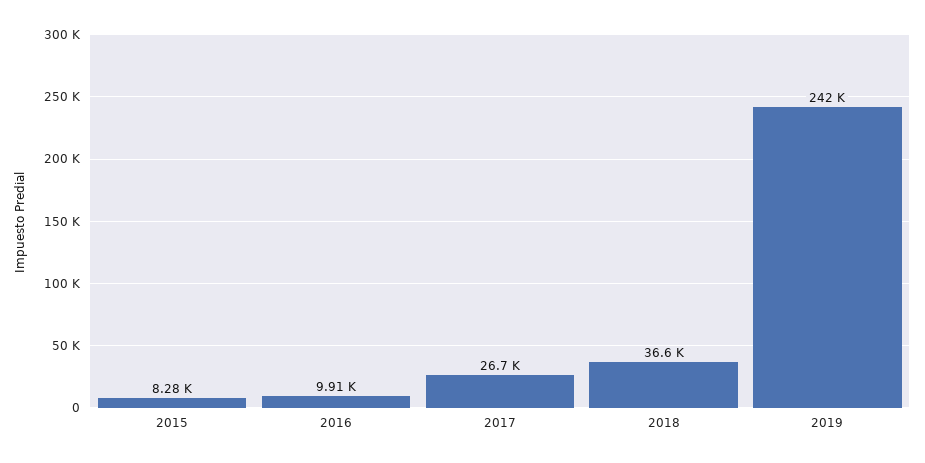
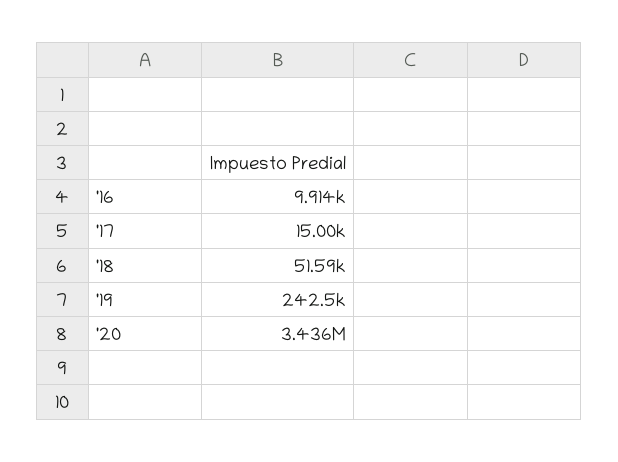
2015: 8280 -> none
2017: 26700 -> 15000
2018: 36600 -> 51590
'20: none -> 3436000

